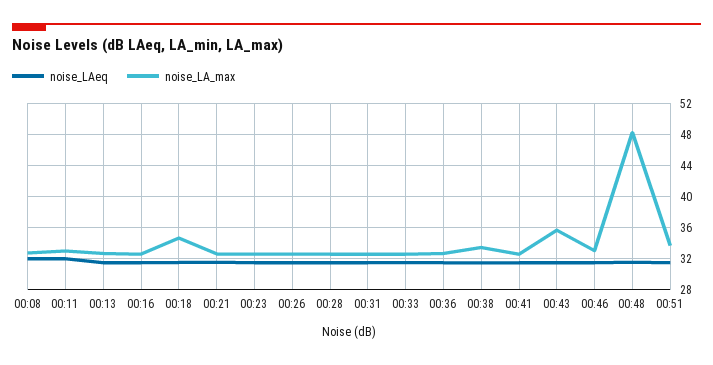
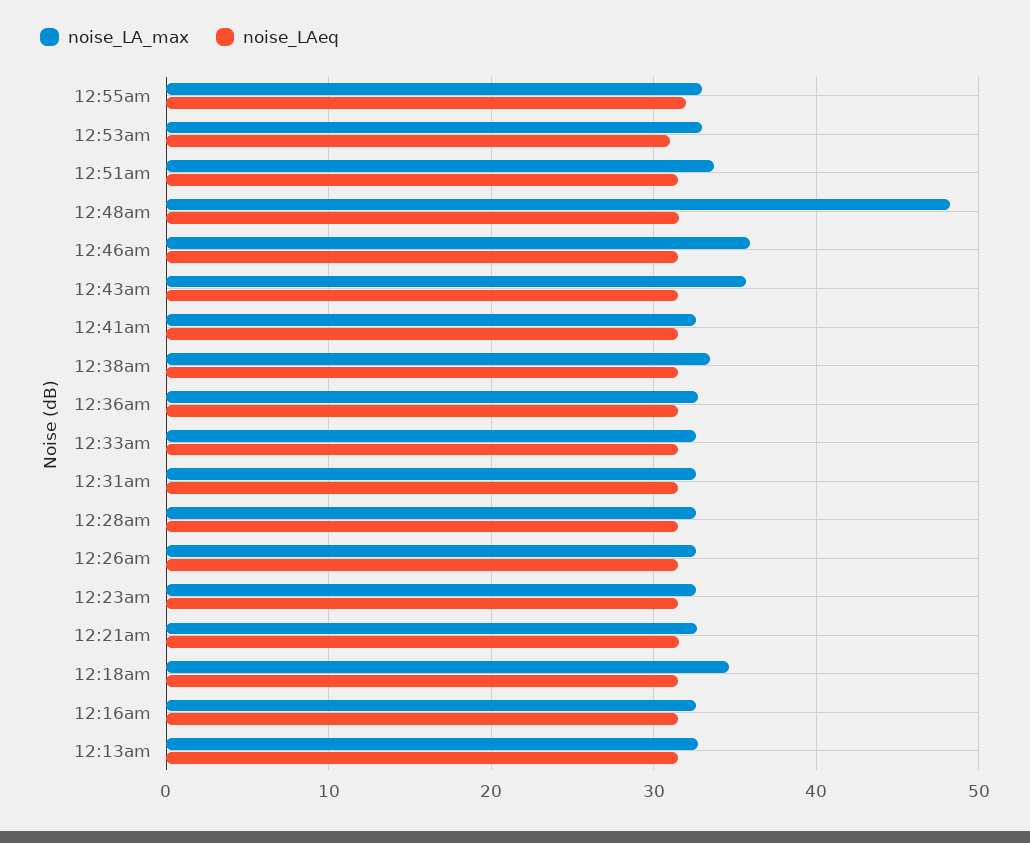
noise_LAeq, 00:08: 32 -> none
noise_LA_max, 00:08: 33 -> none
noise_LAeq, 00:11: 32 -> none
noise_LA_max, 00:11: 33 -> none
noise_LA_max, 00:46: 33 -> 36
noise_LA_max, 12:55am: none -> 33
noise_LAeq, 12:55am: none -> 32
noise_LA_max, 12:53am: none -> 33
noise_LAeq, 12:53am: none -> 31

